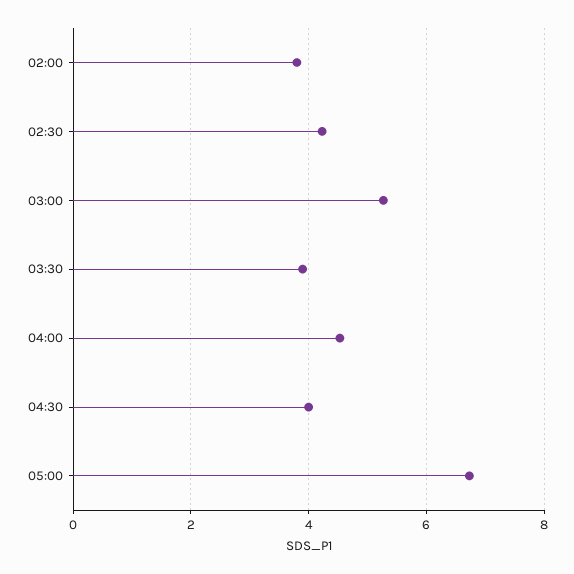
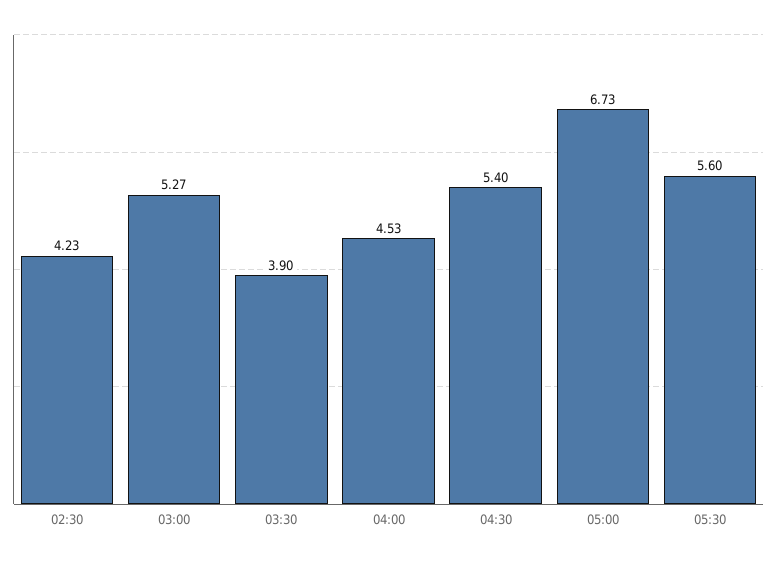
02:00: 3.8 -> none
04:30: 4 -> 5.4
05:30: none -> 5.6

